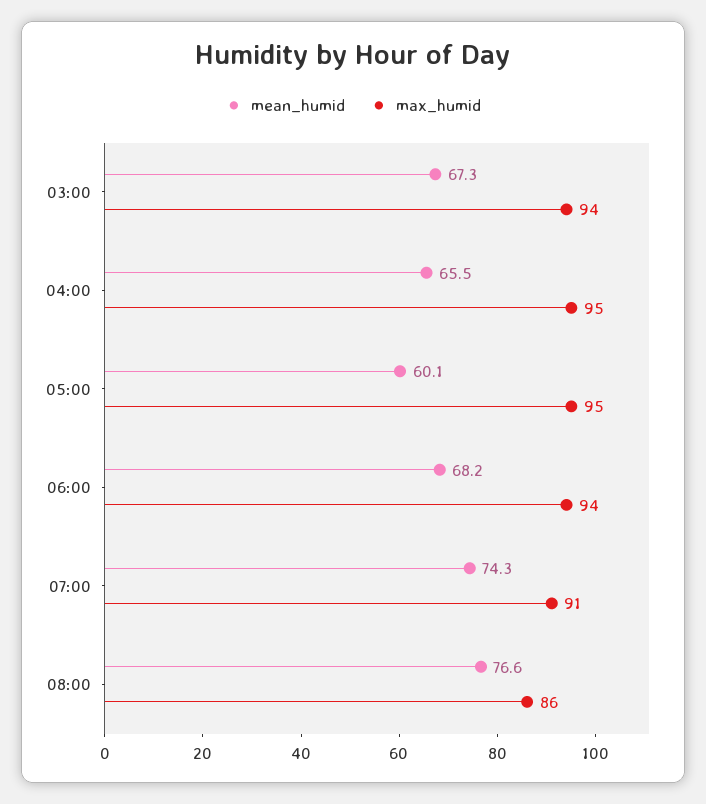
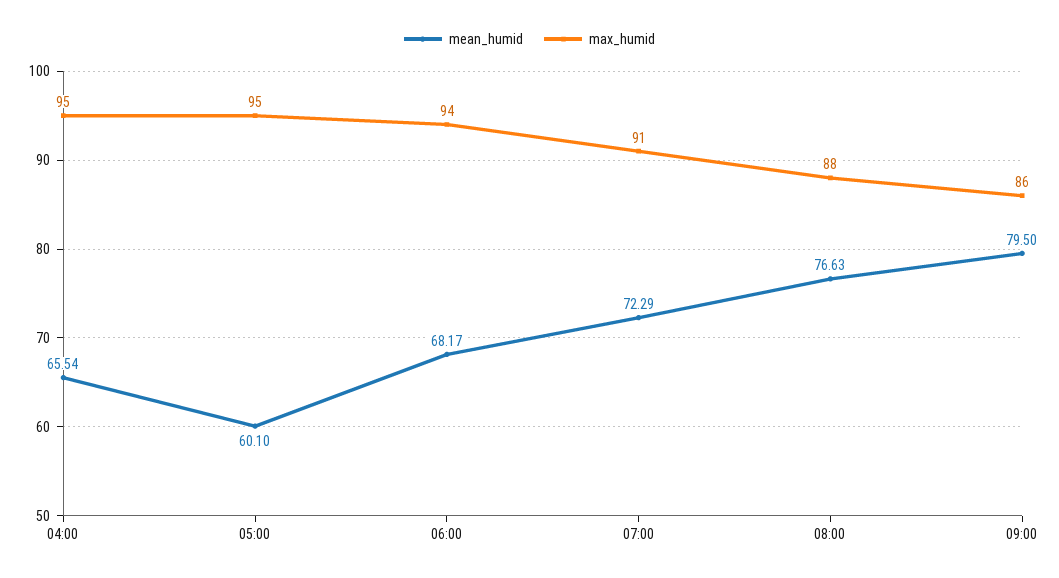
mean_humid, 03:00: 67.3 -> none
max_humid, 03:00: 94 -> none
mean_humid, 07:00: 74.3 -> 72.29
max_humid, 08:00: 86 -> 88
mean_humid, 09:00: none -> 79.5
max_humid, 09:00: none -> 86

